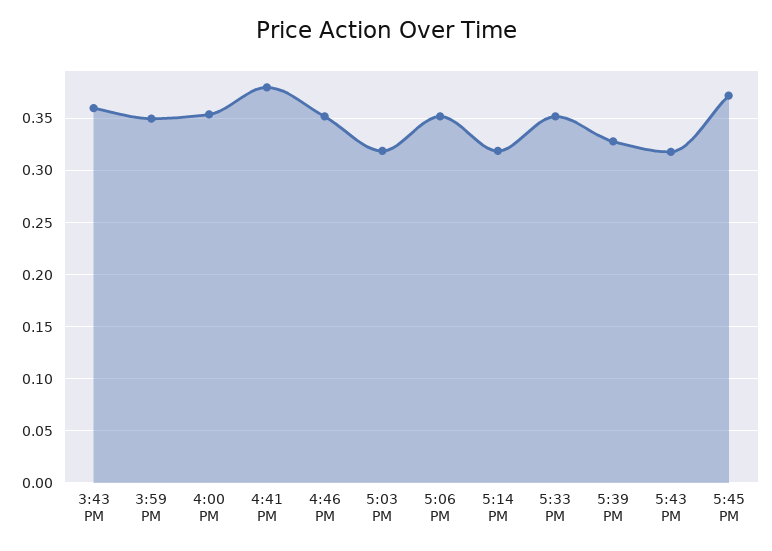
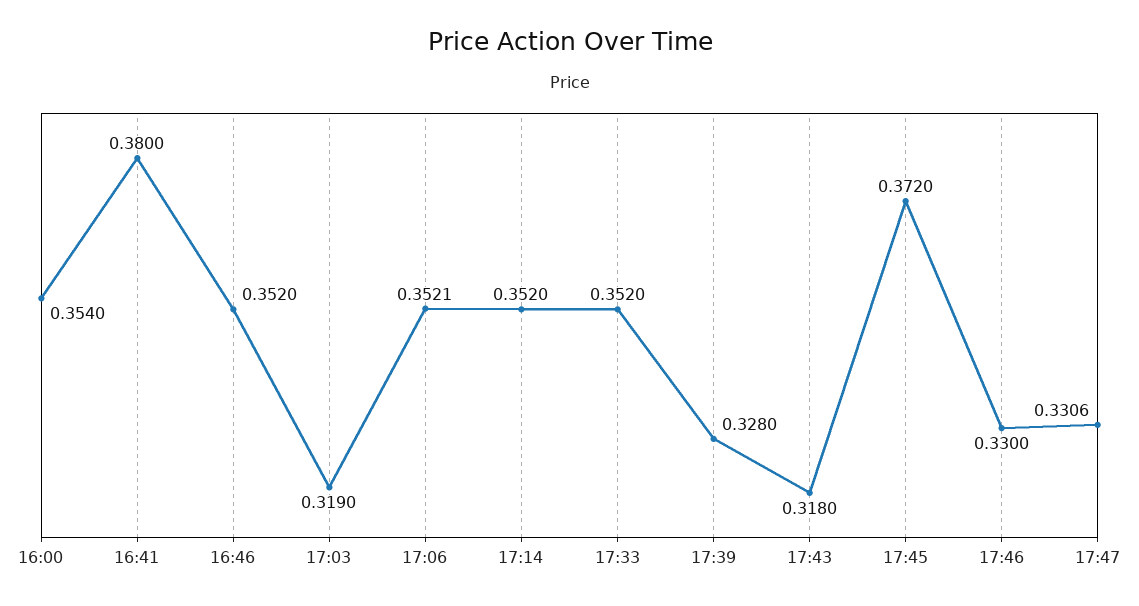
3:43 PM: 0.36 -> none
3:59 PM: 0.35 -> none
5:14 PM: 0.32 -> 0.352
17:46: none -> 0.33
17:47: none -> 0.3306

